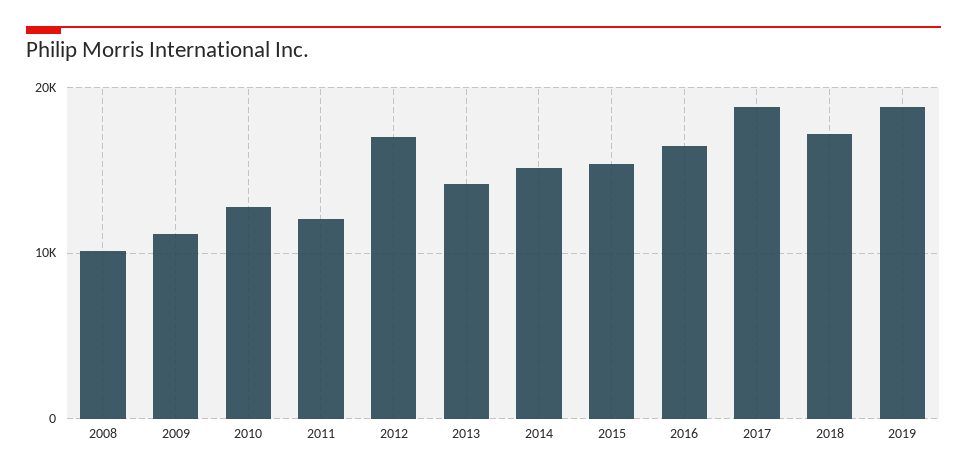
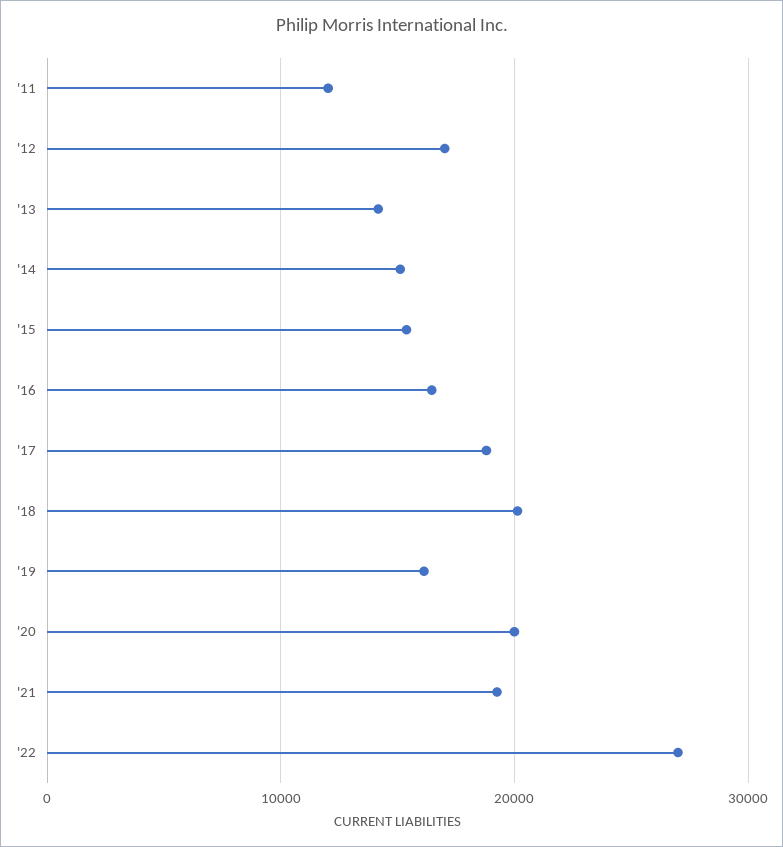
2008: 10000 -> none
2009: 11000 -> none
2010: 13000 -> none
2018: 17000 -> 20000
2019: 19000 -> 16000
'20: none -> 20000
'21: none -> 19000
'22: none -> 27000

